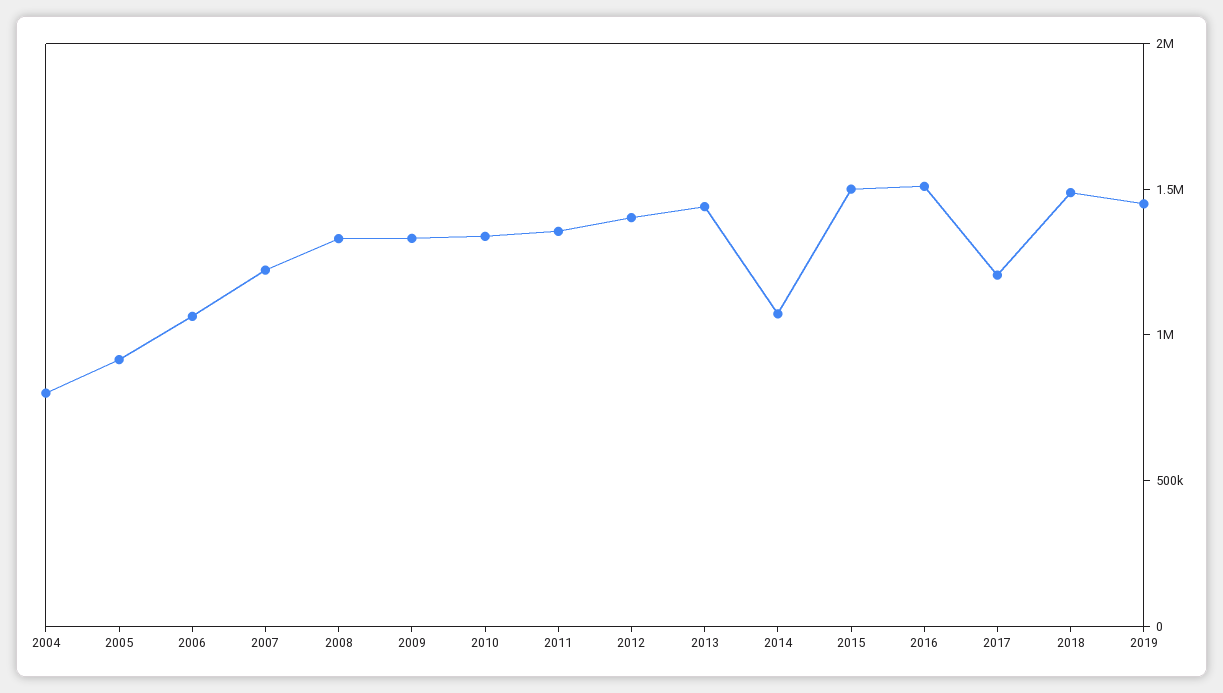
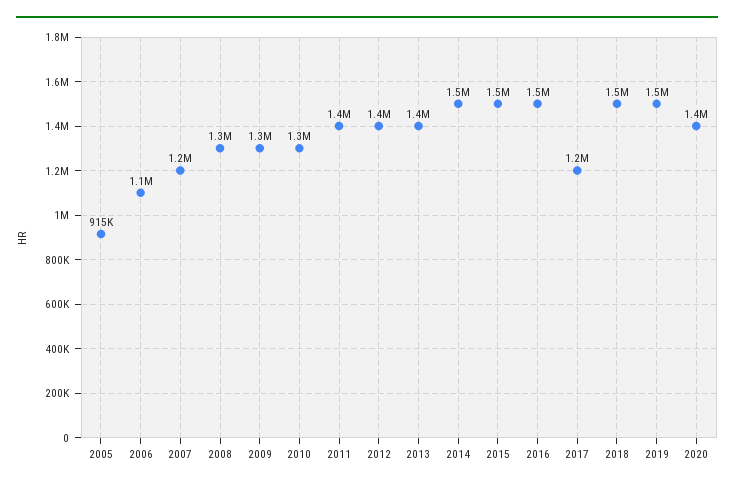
2004: 800000 -> none
2014: 1100000 -> 1500000
2020: none -> 1400000

